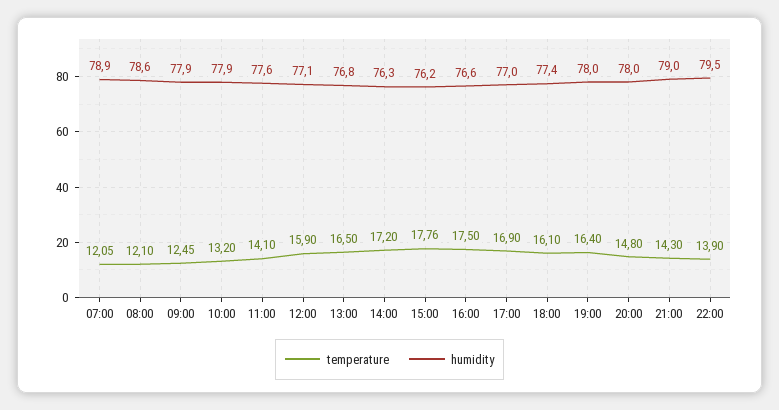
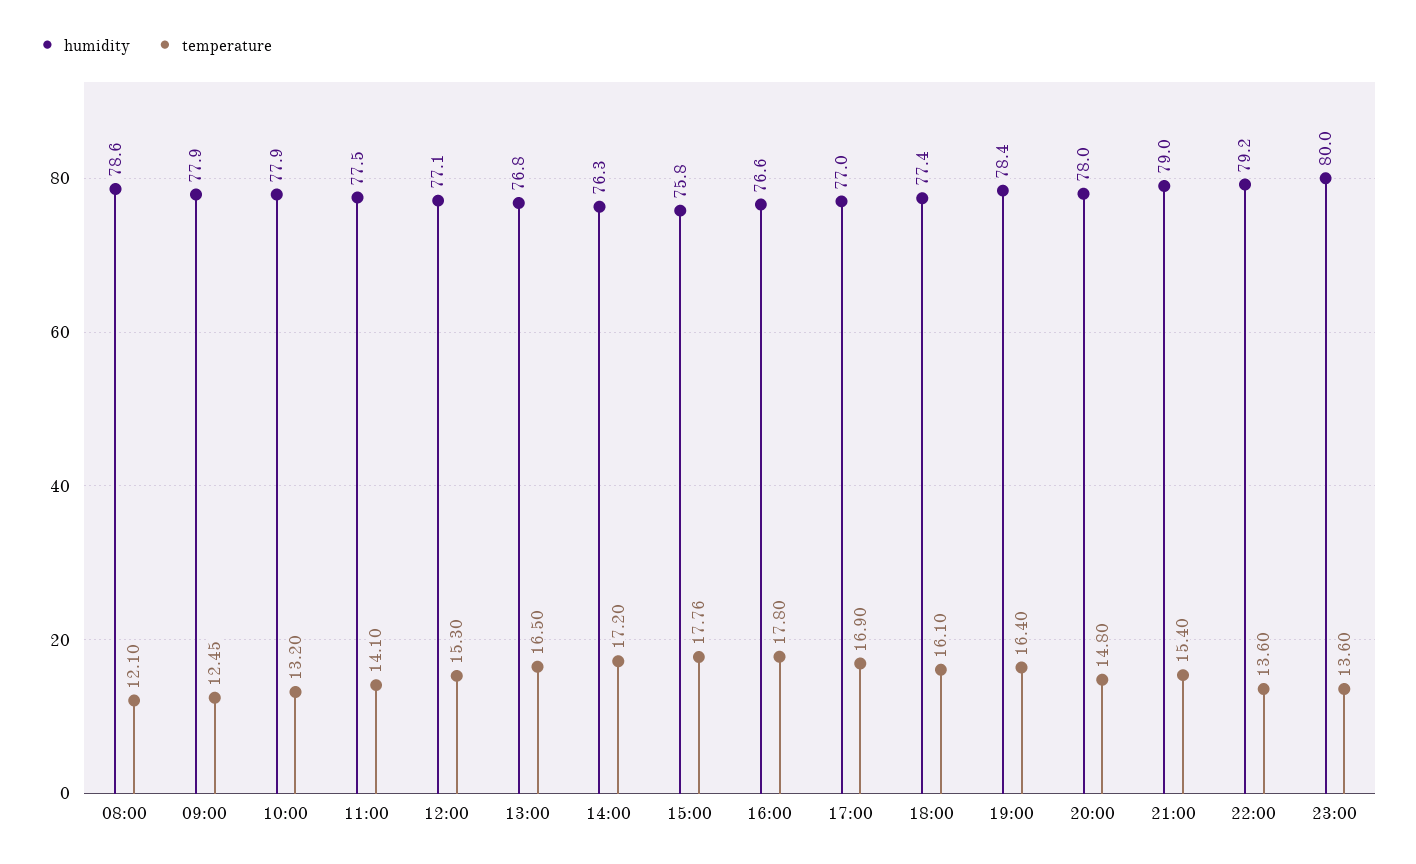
temperature, 07:00: 12.05 -> none
humidity, 07:00: 78.9 -> none
humidity, 11:00: 77.6 -> 77.5
temperature, 12:00: 15.9 -> 15.3
humidity, 15:00: 76.2 -> 75.8
temperature, 16:00: 17.5 -> 17.8
humidity, 19:00: 78 -> 78.4
temperature, 21:00: 14.3 -> 15.4
temperature, 22:00: 13.9 -> 13.6
humidity, 22:00: 79.5 -> 79.2
humidity, 23:00: none -> 80
temperature, 23:00: none -> 13.6

